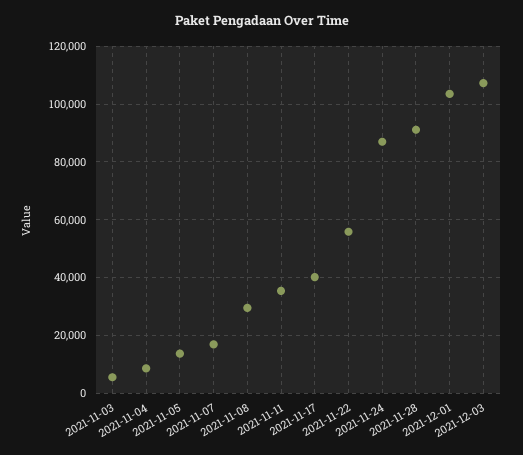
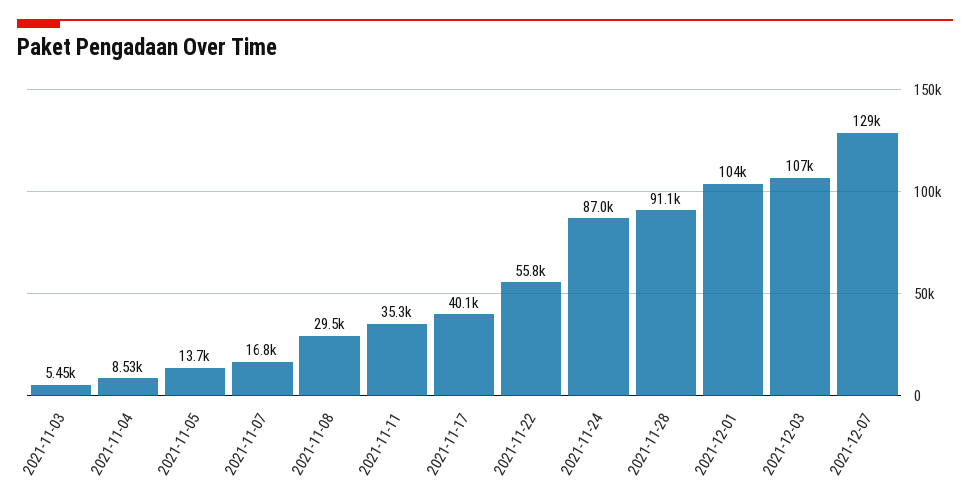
2021-12-07: none -> 129000

